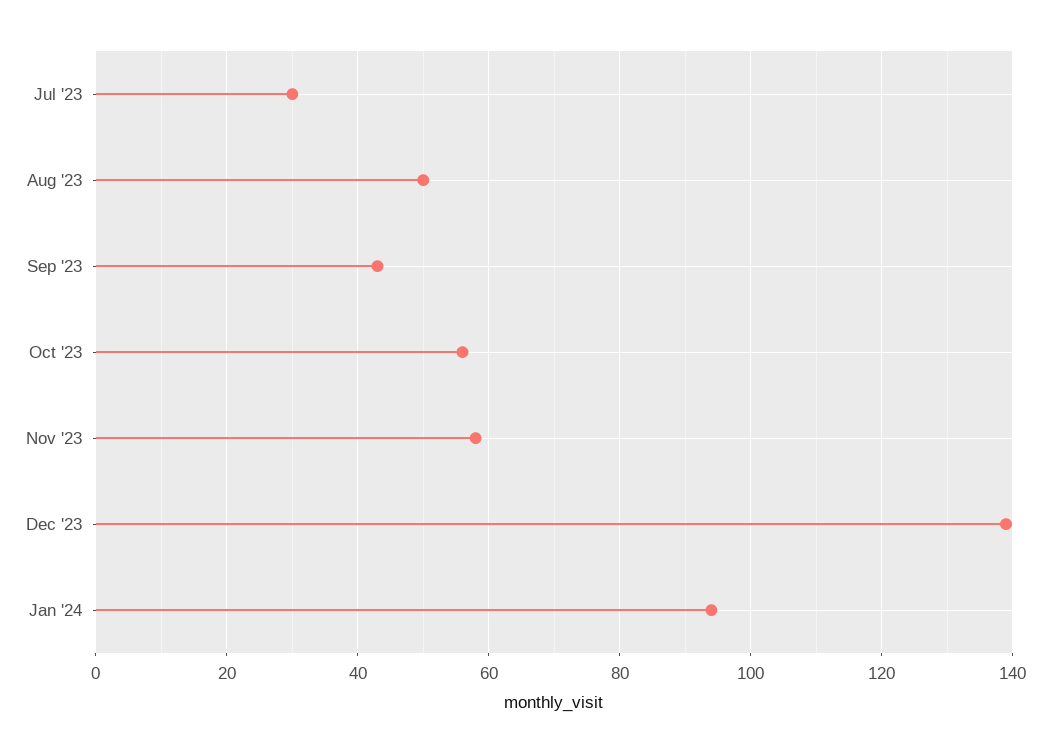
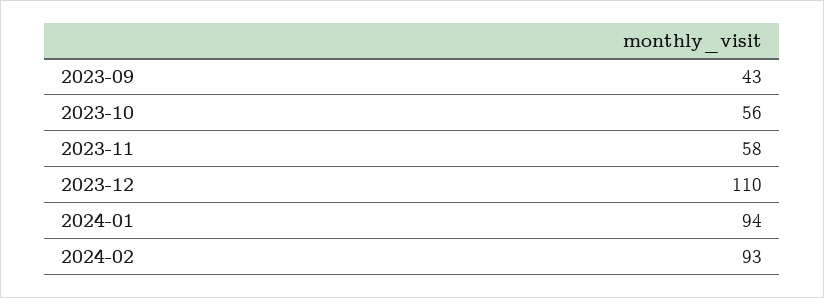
Jul '23: 30 -> none
Aug '23: 50 -> none
Dec '23: 140 -> 110
2024-02: none -> 93

